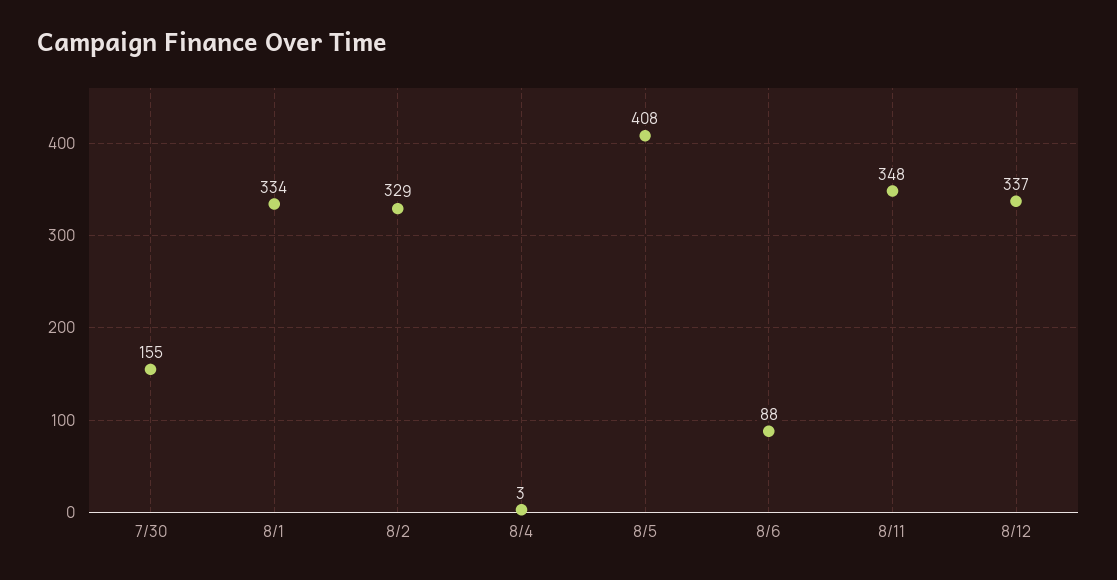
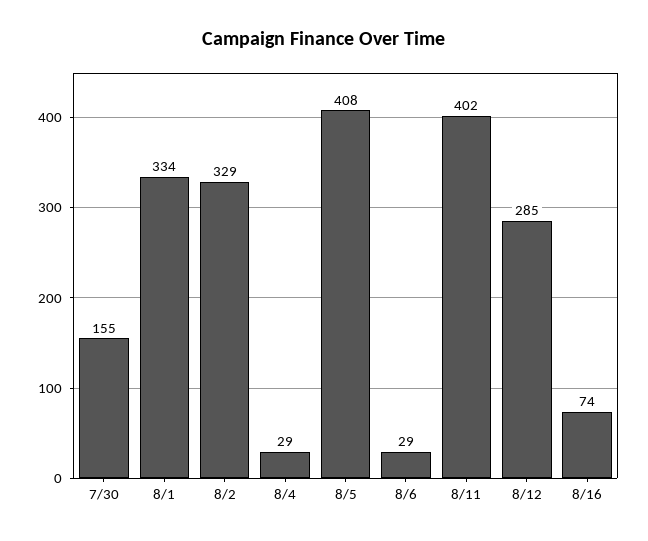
8/4: 3 -> 29
8/6: 88 -> 29
8/11: 348 -> 402
8/12: 337 -> 285
8/16: none -> 74

